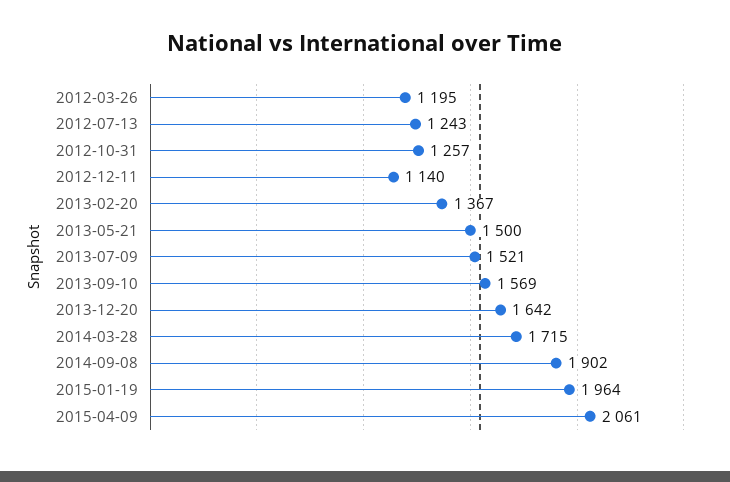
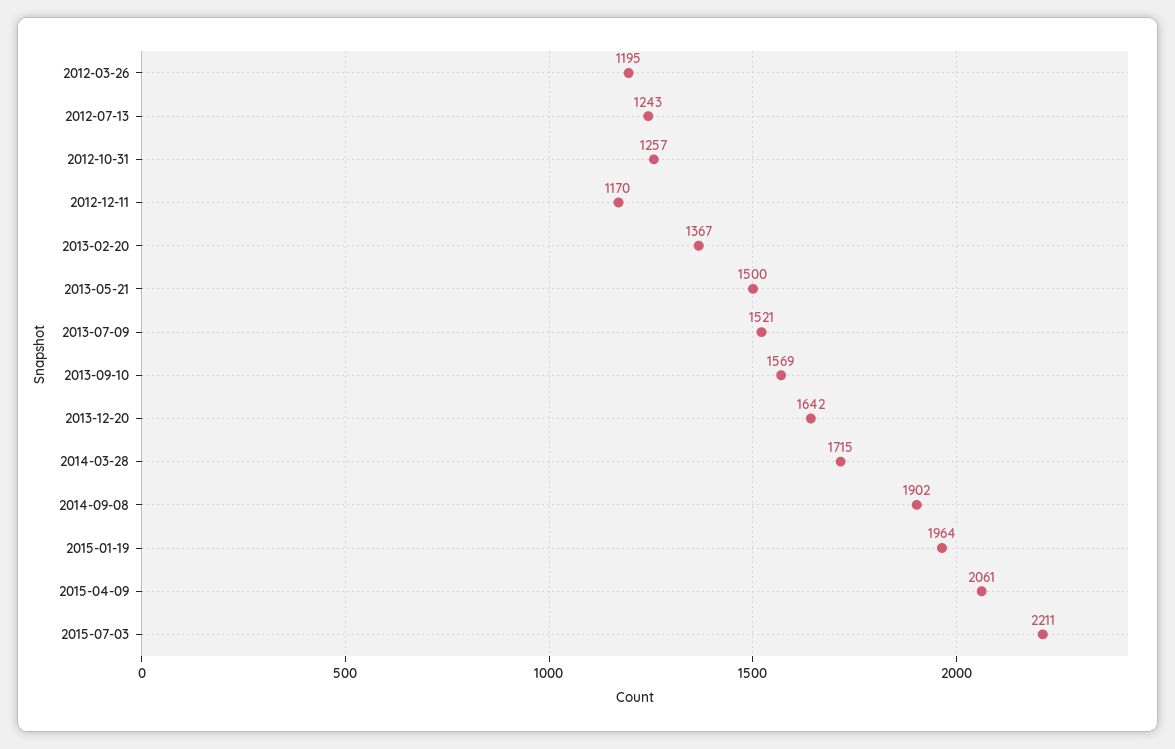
2012-12-11: 1140 -> 1170
2015-07-03: none -> 2211

